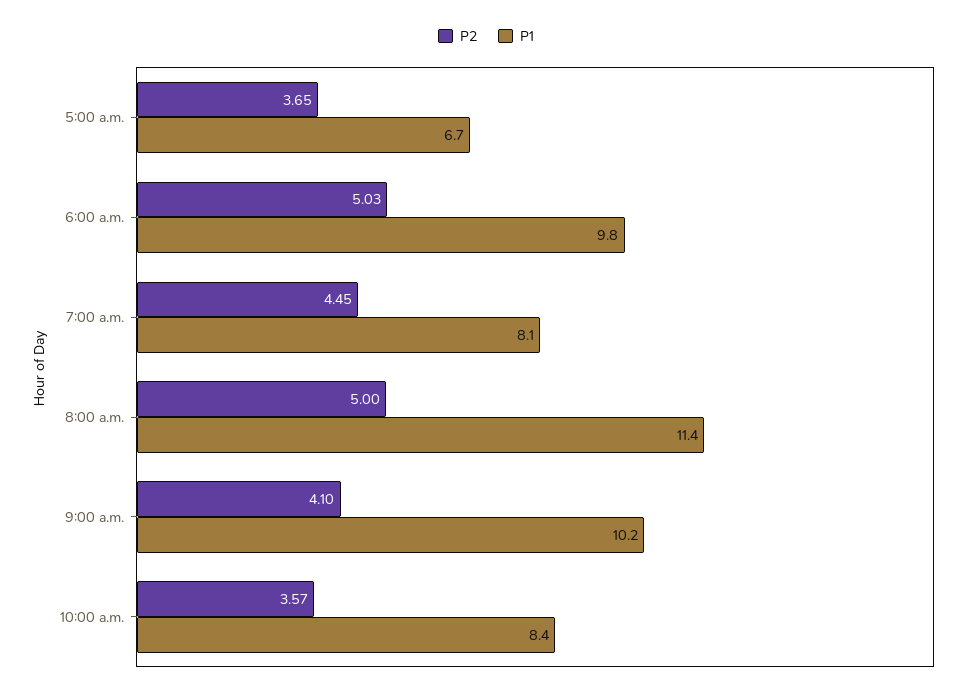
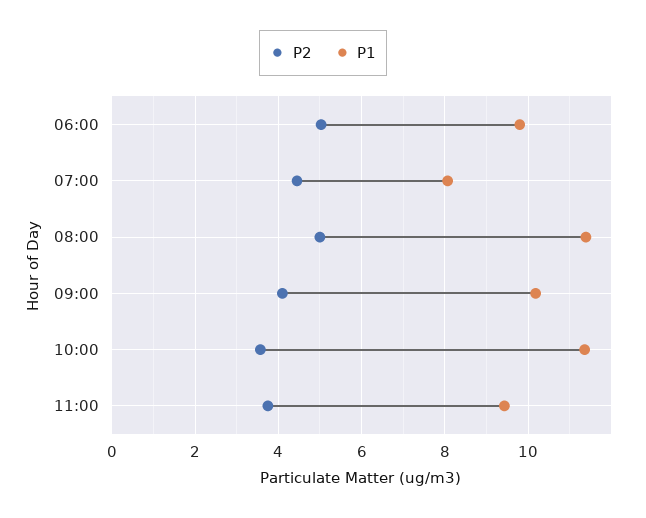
P2, 5:00 a.m.: 3.65 -> none
P1, 5:00 a.m.: 6.7 -> none
P1, 10:00 a.m.: 8.4 -> 11.4
P2, 11:00: none -> 3.8
P1, 11:00: none -> 9.4

